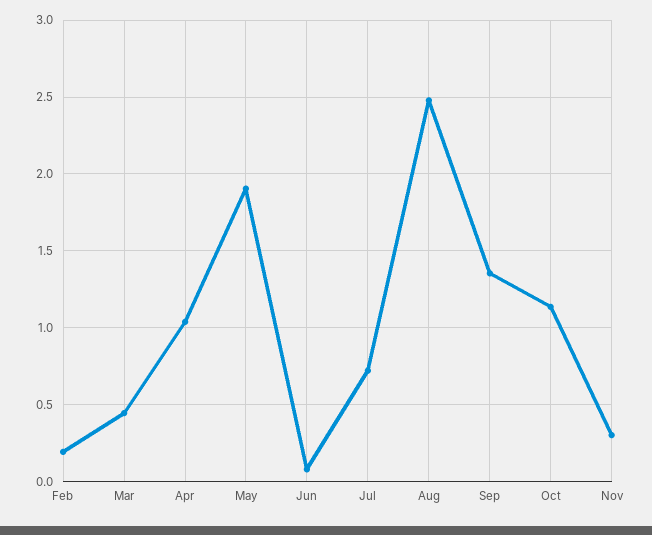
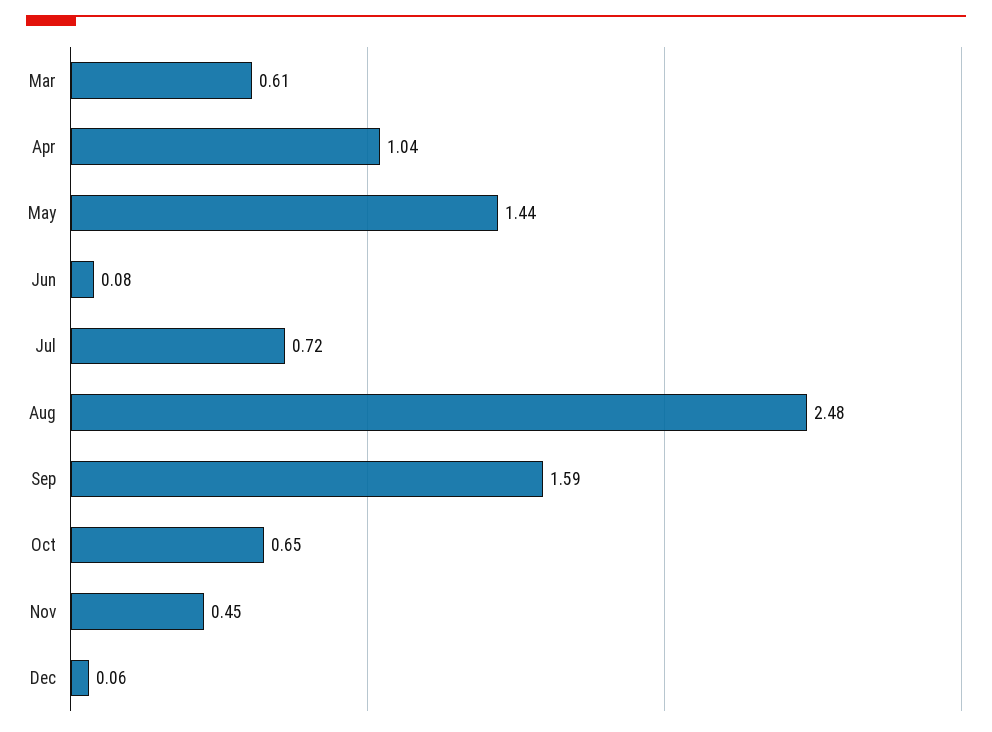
Feb: 0.2 -> none
Mar: 0.45 -> 0.61
May: 1.9 -> 1.44
Sep: 1.35 -> 1.59
Oct: 1.15 -> 0.65
Nov: 0.3 -> 0.45
Dec: none -> 0.06

